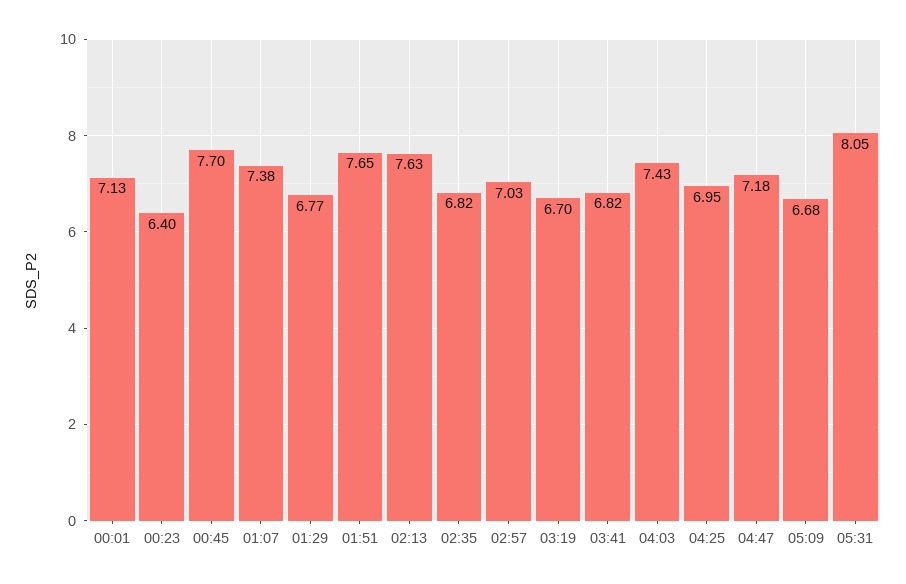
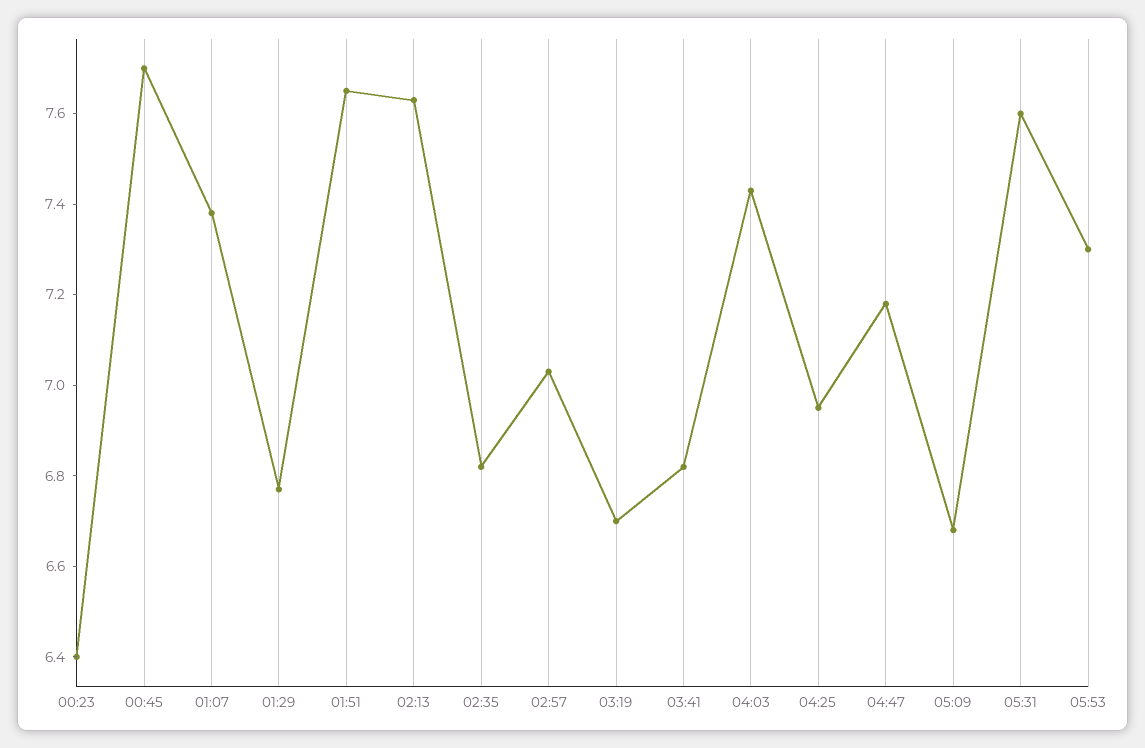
00:01: 7.13 -> none
05:31: 8.05 -> 7.6
05:53: none -> 7.3

